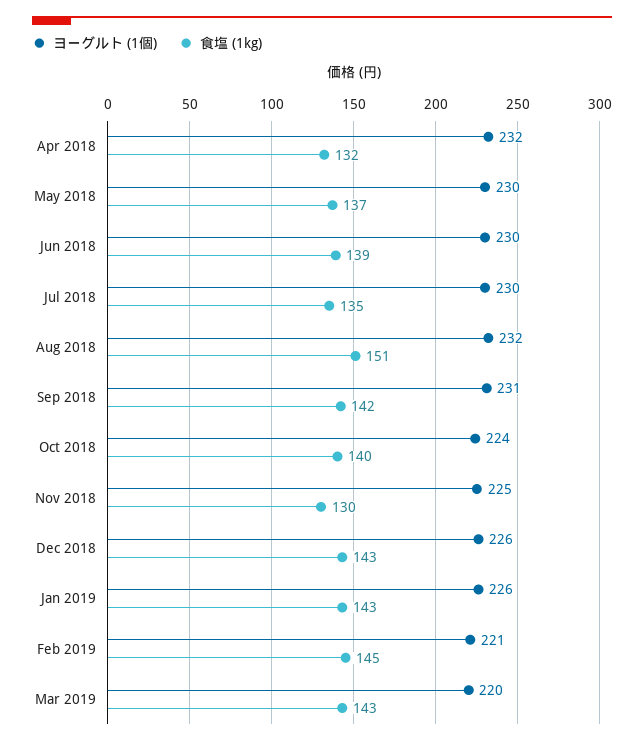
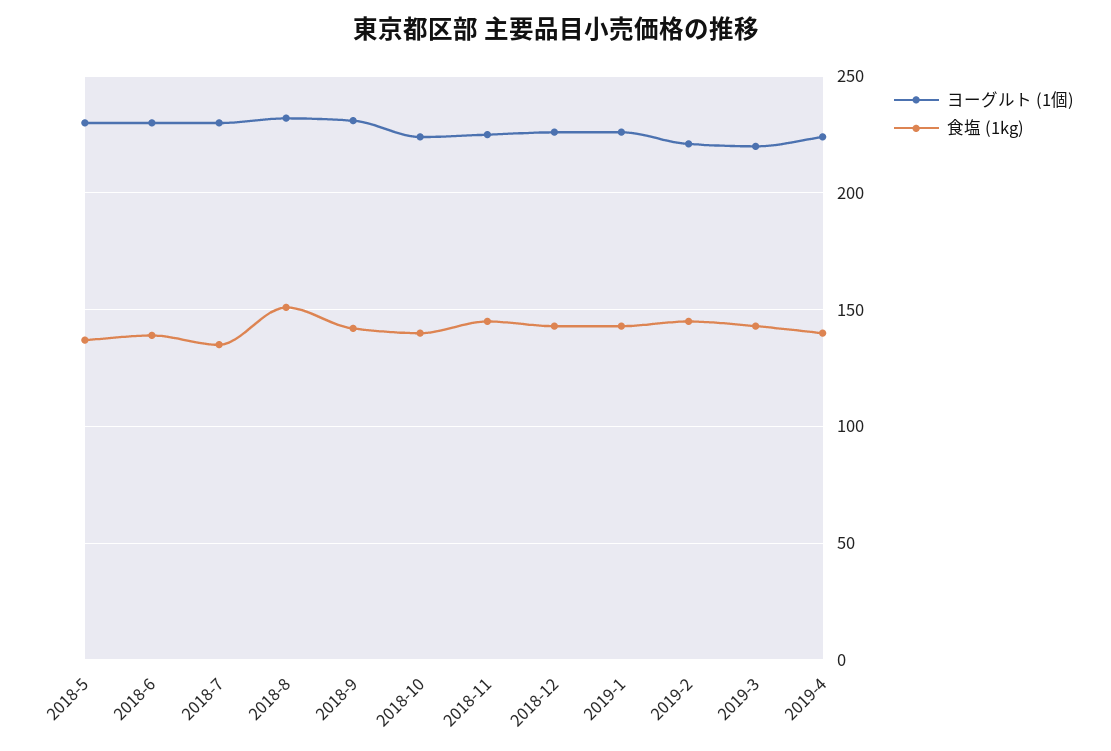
ヨーグルト (1個), Apr 2018: 232 -> none
食塩 (1kg), Apr 2018: 132 -> none
食塩 (1kg), Nov 2018: 130 -> 145
ヨーグルト (1個), 2019-4: none -> 225
食塩 (1kg), 2019-4: none -> 140

